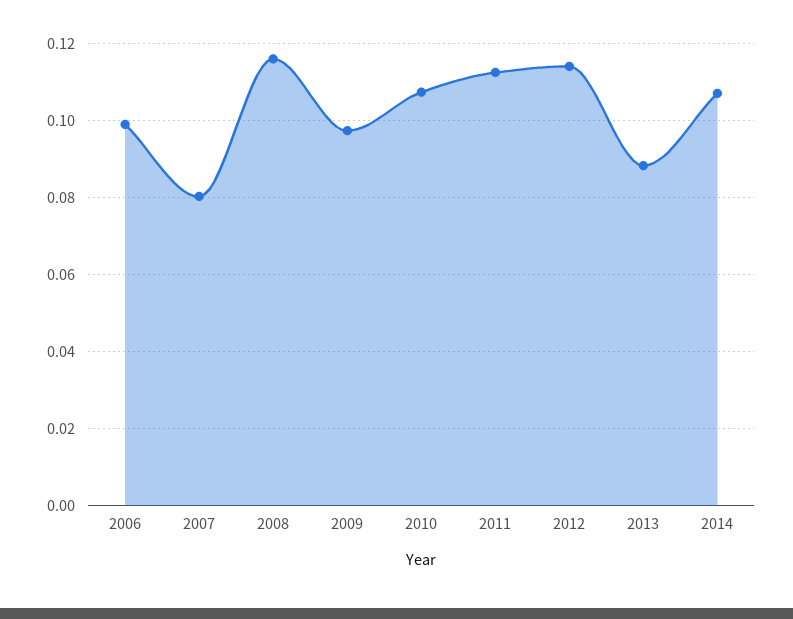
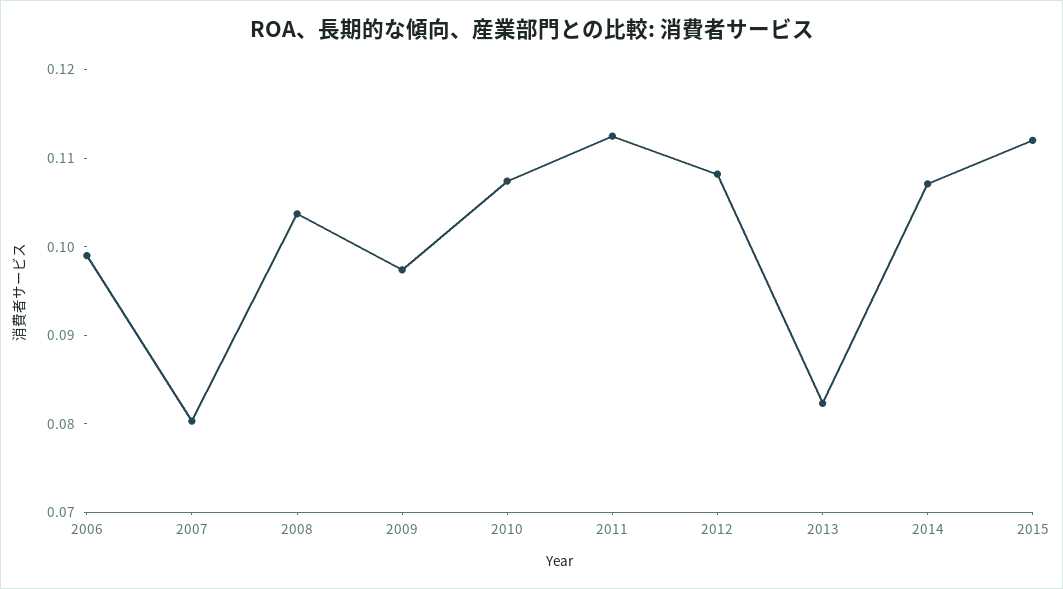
2008: 0.116 -> 0.104
2012: 0.114 -> 0.108
2013: 0.088 -> 0.082
2015: none -> 0.112

